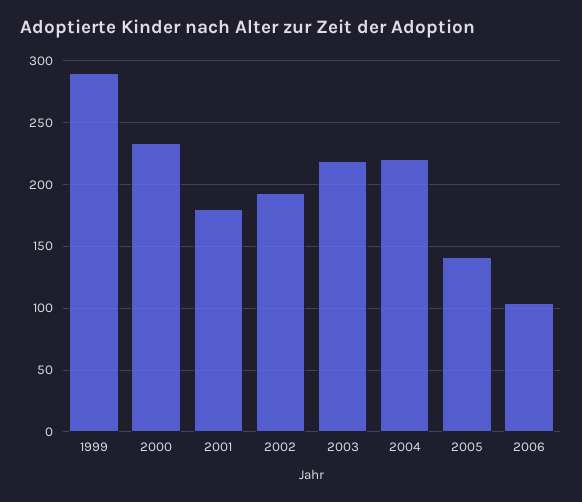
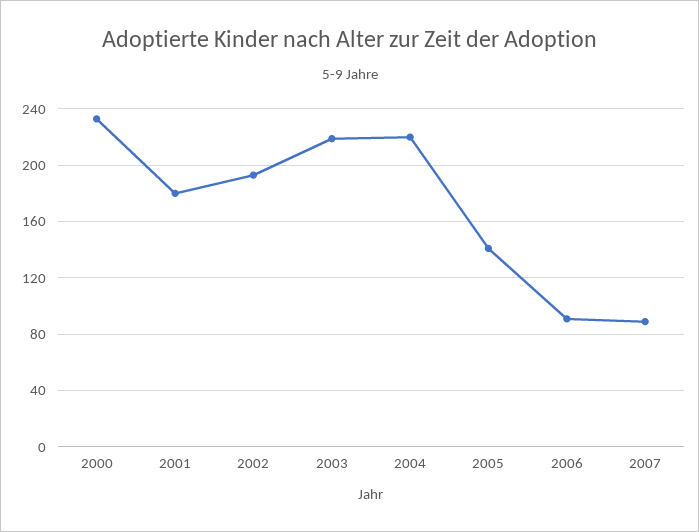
1999: 290 -> none
2006: 105 -> 90
2007: none -> 90

